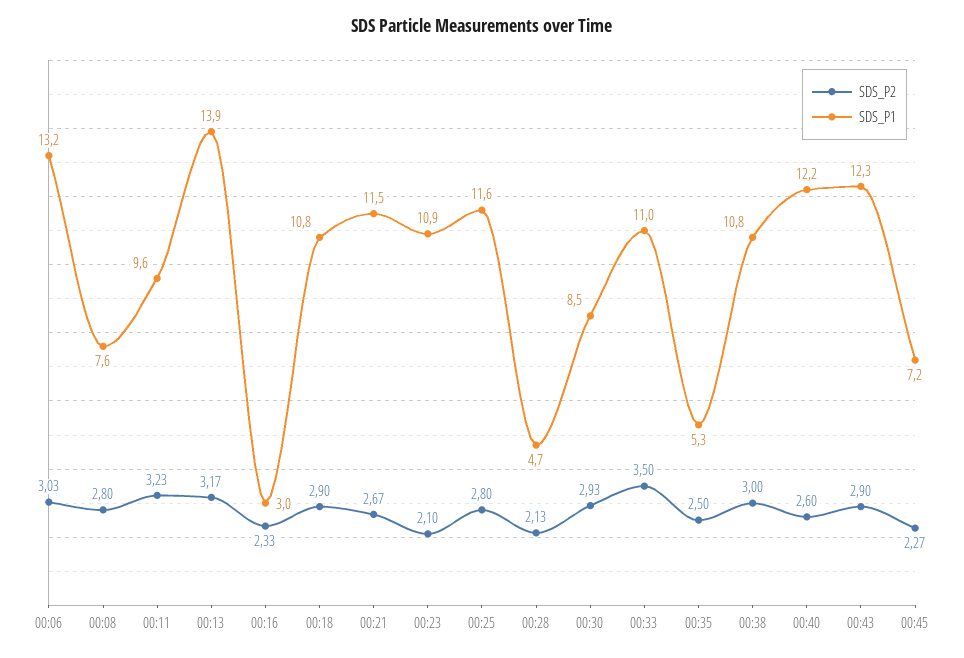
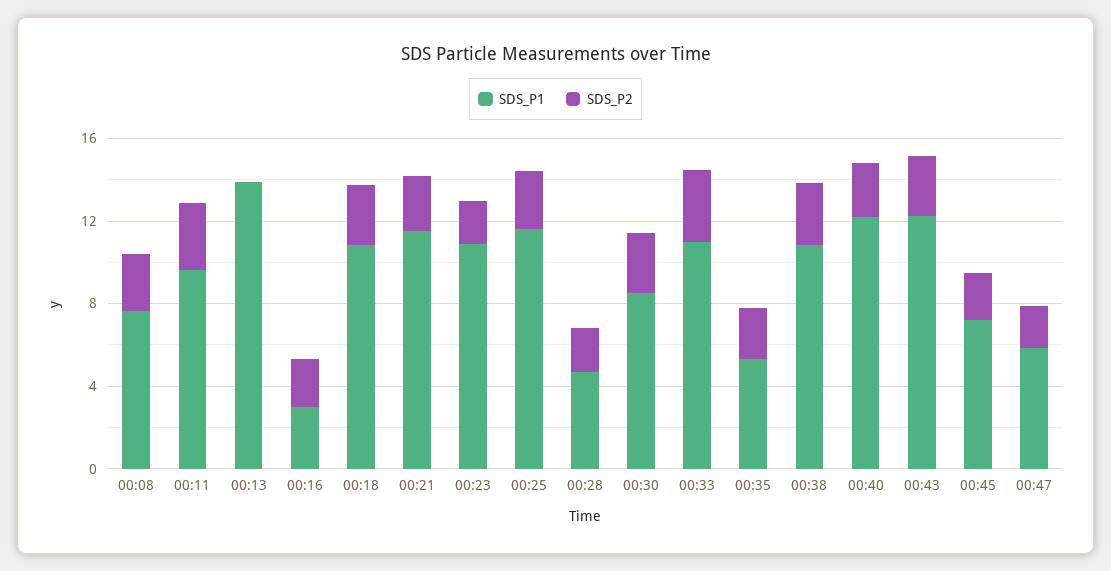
SDS_P2, 00:06: 3.03 -> none
SDS_P1, 00:06: 13.2 -> none
SDS_P2, 00:13: 3.17 -> 0
SDS_P1, 00:47: none -> 6
SDS_P2, 00:47: none -> 2

